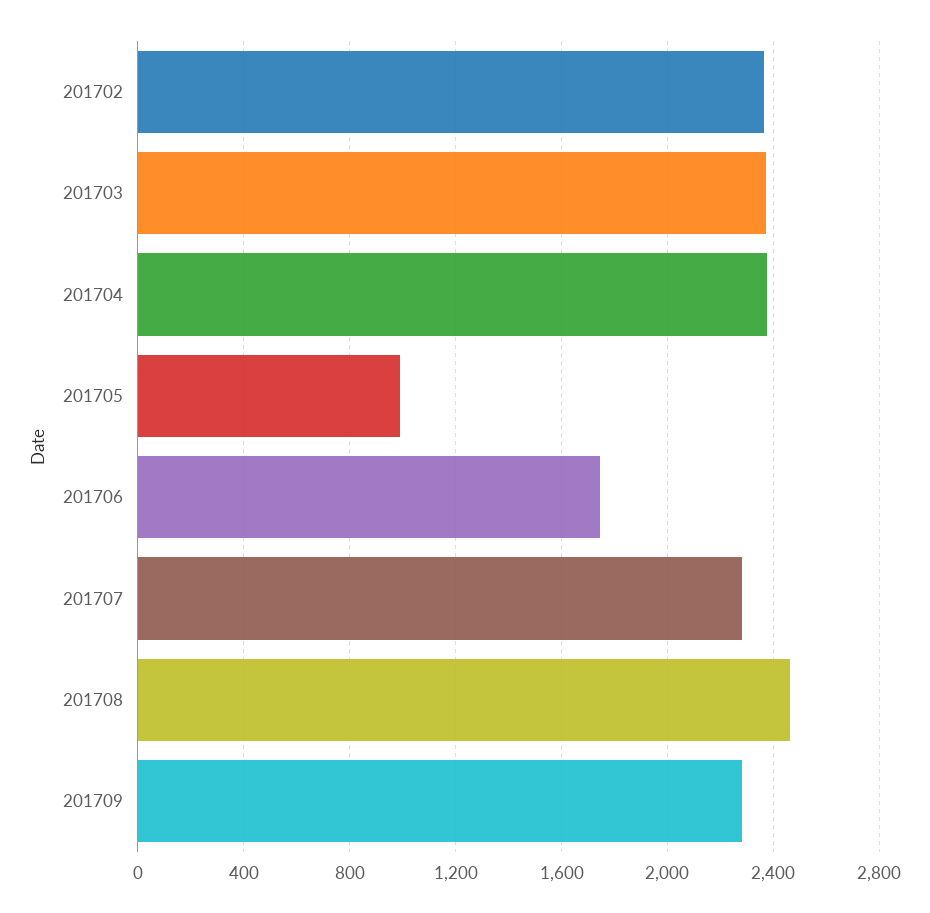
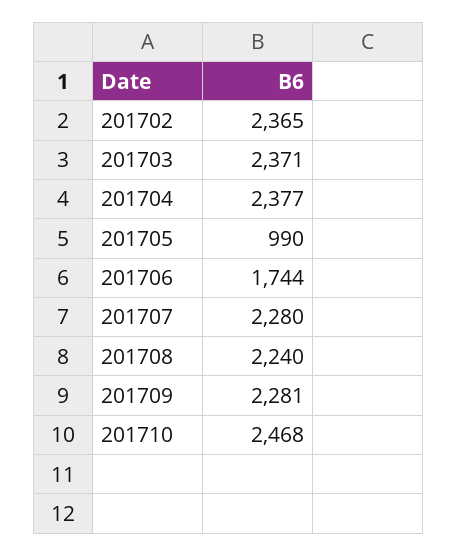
201708: 2450 -> 2240
201710: none -> 2468

